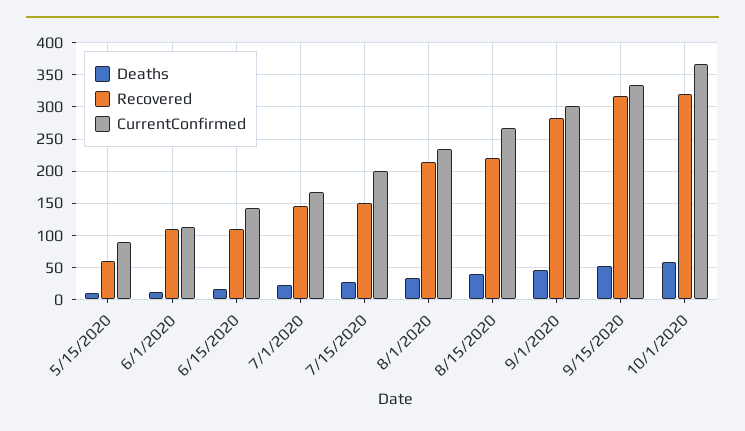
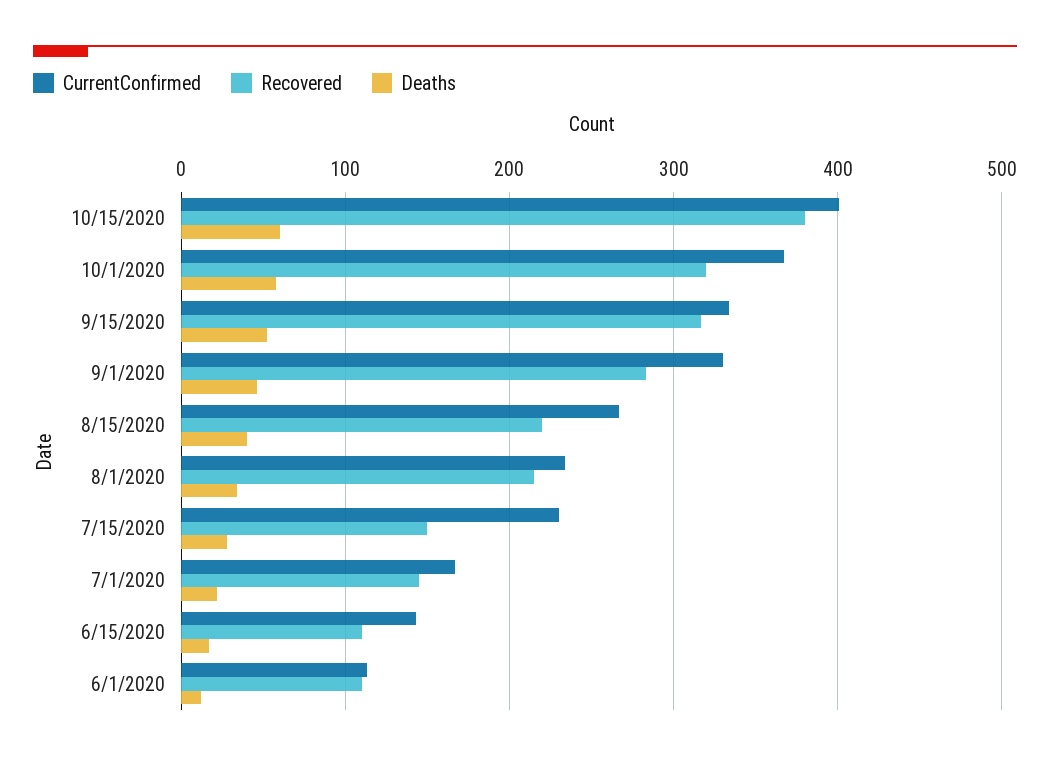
Deaths, 5/15/2020: 10 -> none
Recovered, 5/15/2020: 60 -> none
CurrentConfirmed, 5/15/2020: 90 -> none
CurrentConfirmed, 7/15/2020: 200 -> 230
CurrentConfirmed, 9/1/2020: 300 -> 330
CurrentConfirmed, 10/15/2020: none -> 400
Recovered, 10/15/2020: none -> 380
Deaths, 10/15/2020: none -> 60

